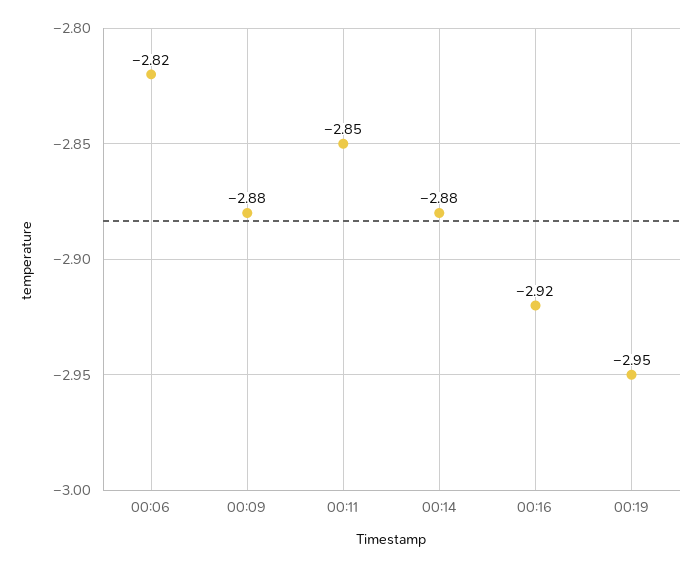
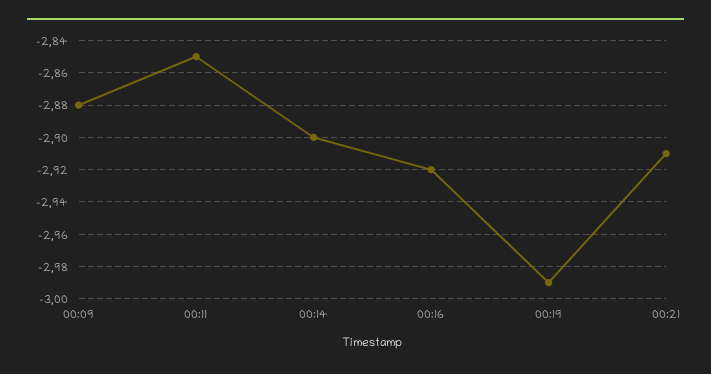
00:06: -2.82 -> none
00:14: -2.88 -> -2.9
00:19: -2.95 -> -2.99
00:21: none -> -2.91

